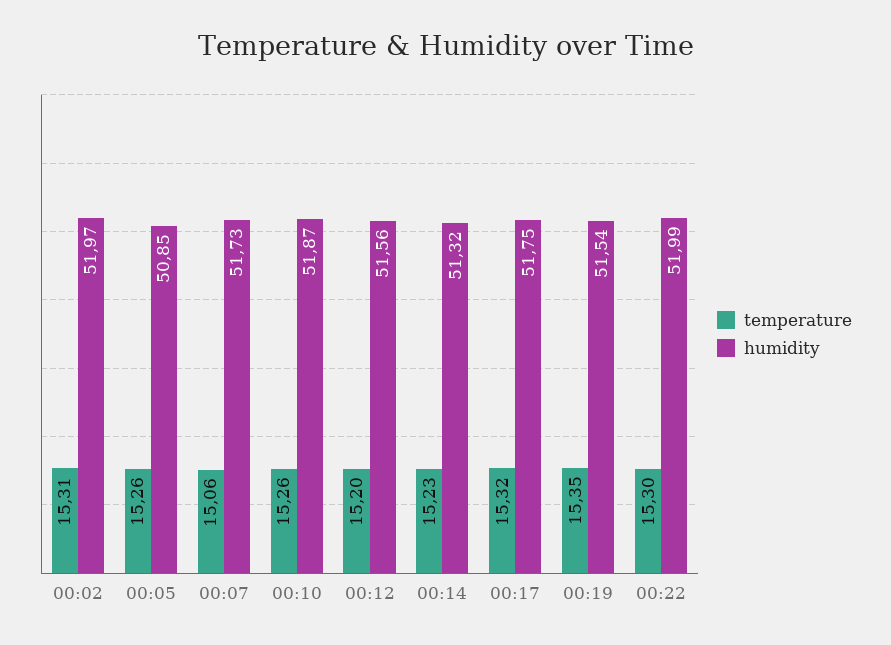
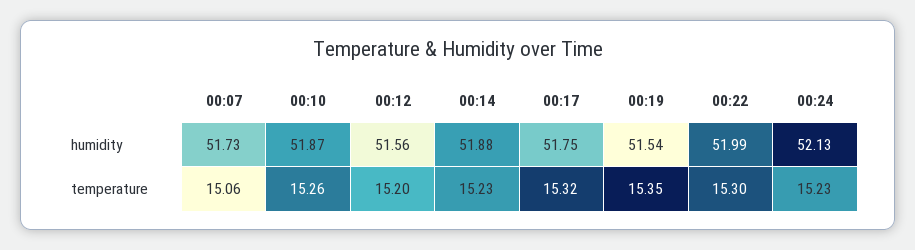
temperature, 00:02: 15.31 -> none
humidity, 00:02: 51.97 -> none
temperature, 00:05: 15.26 -> none
humidity, 00:05: 50.85 -> none
humidity, 00:14: 51.32 -> 51.88
humidity, 00:24: none -> 52.13
temperature, 00:24: none -> 15.23

